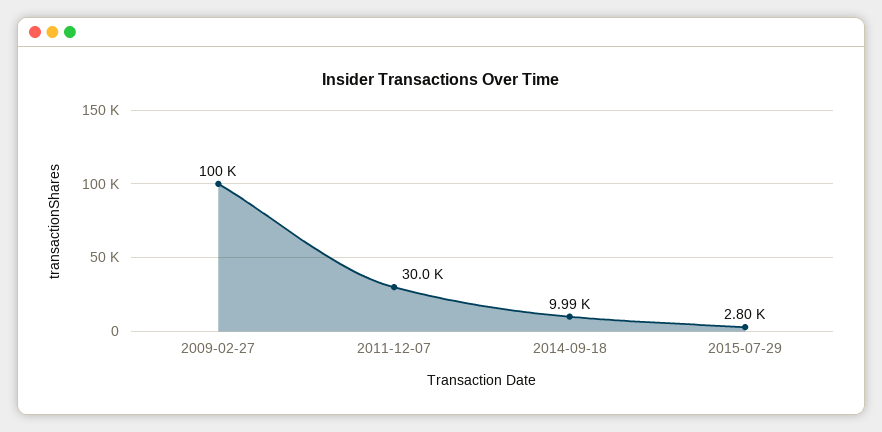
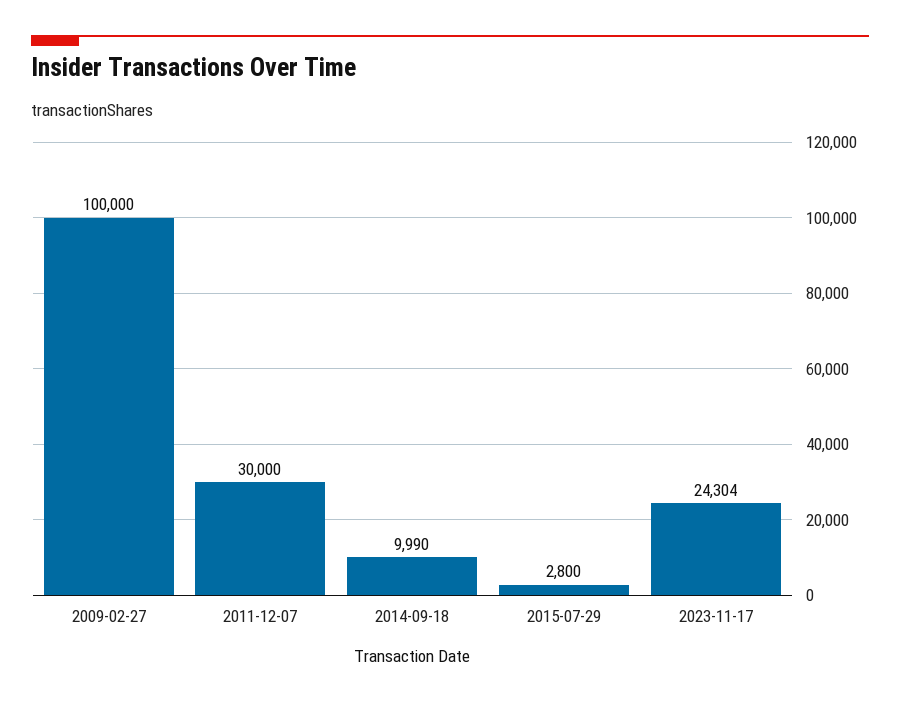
2023-11-17: none -> 24304

